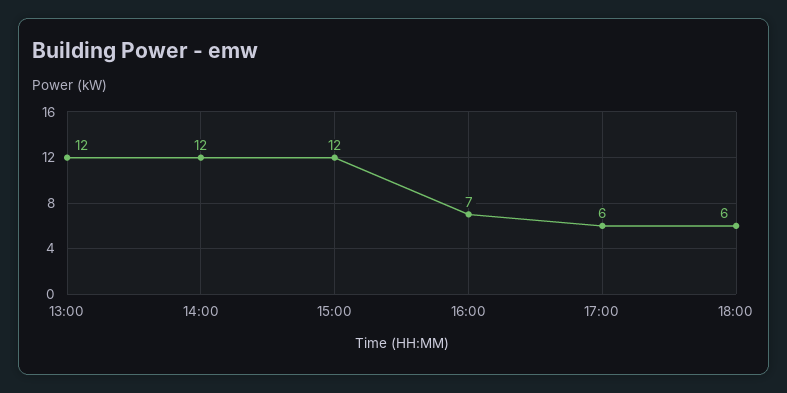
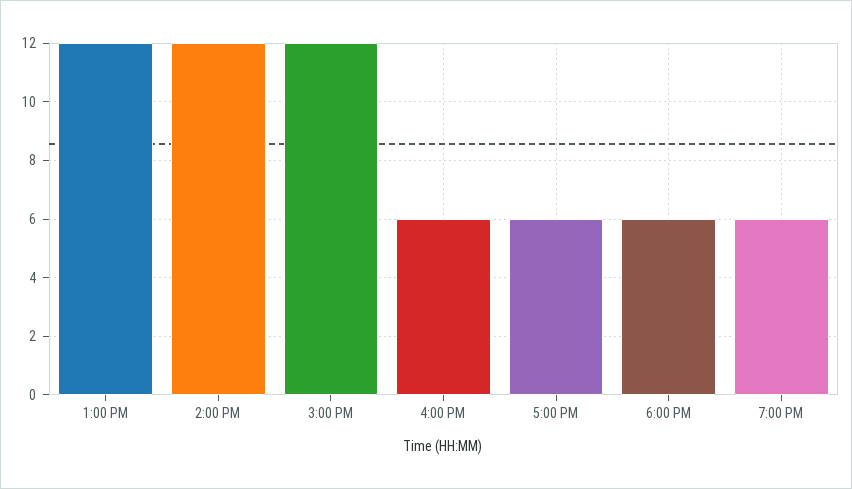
16:00: 7 -> 6
7:00 PM: none -> 6

